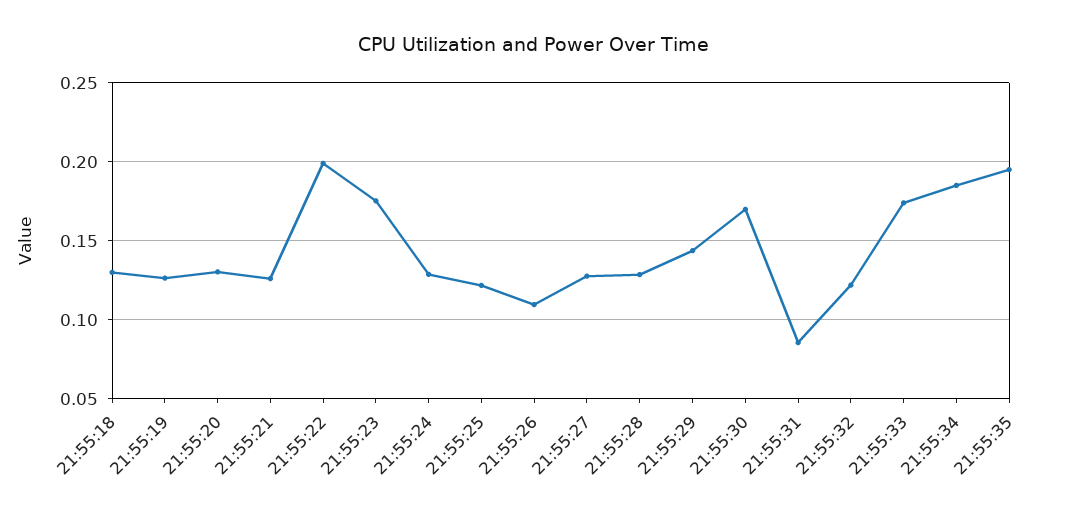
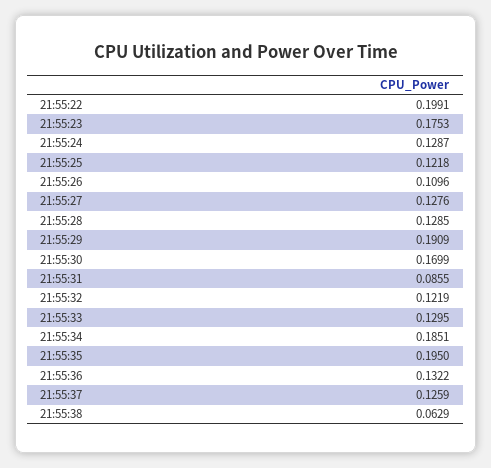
21:55:18: 0.13 -> none
21:55:19: 0.125 -> none
21:55:20: 0.13 -> none
21:55:21: 0.125 -> none
21:55:29: 0.145 -> 0.1909
21:55:33: 0.175 -> 0.1295
21:55:36: none -> 0.1322
21:55:37: none -> 0.1259
21:55:38: none -> 0.0629

